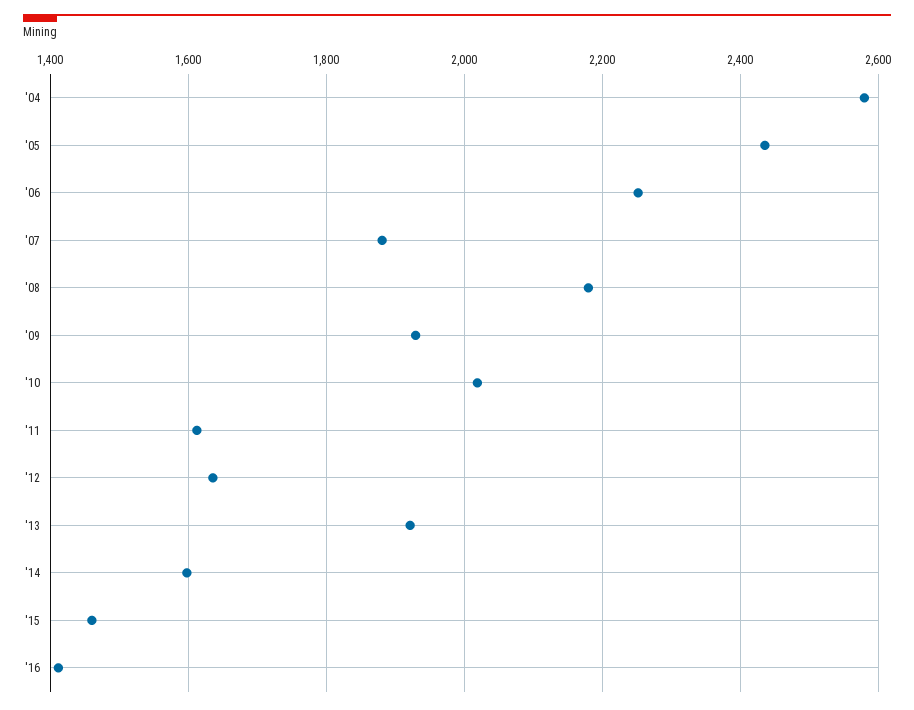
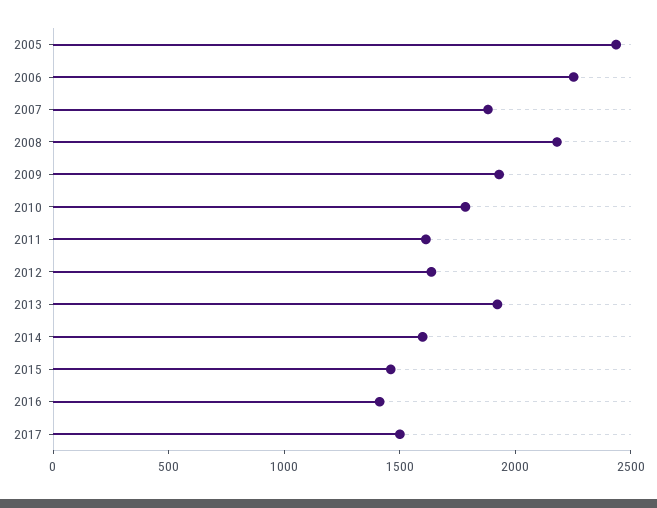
'04: 2580 -> none
'10: 2020 -> 1800
2017: none -> 1500

